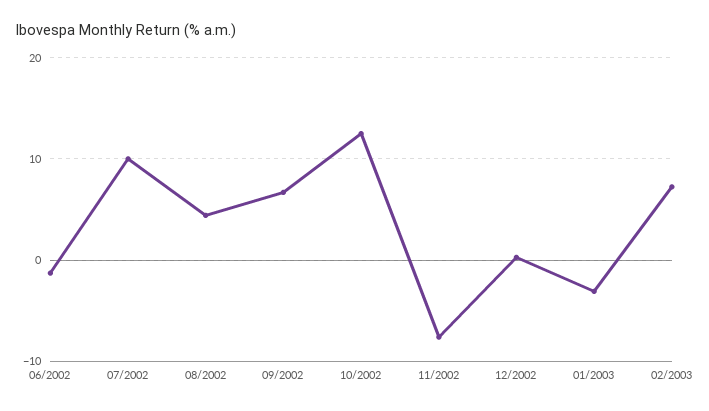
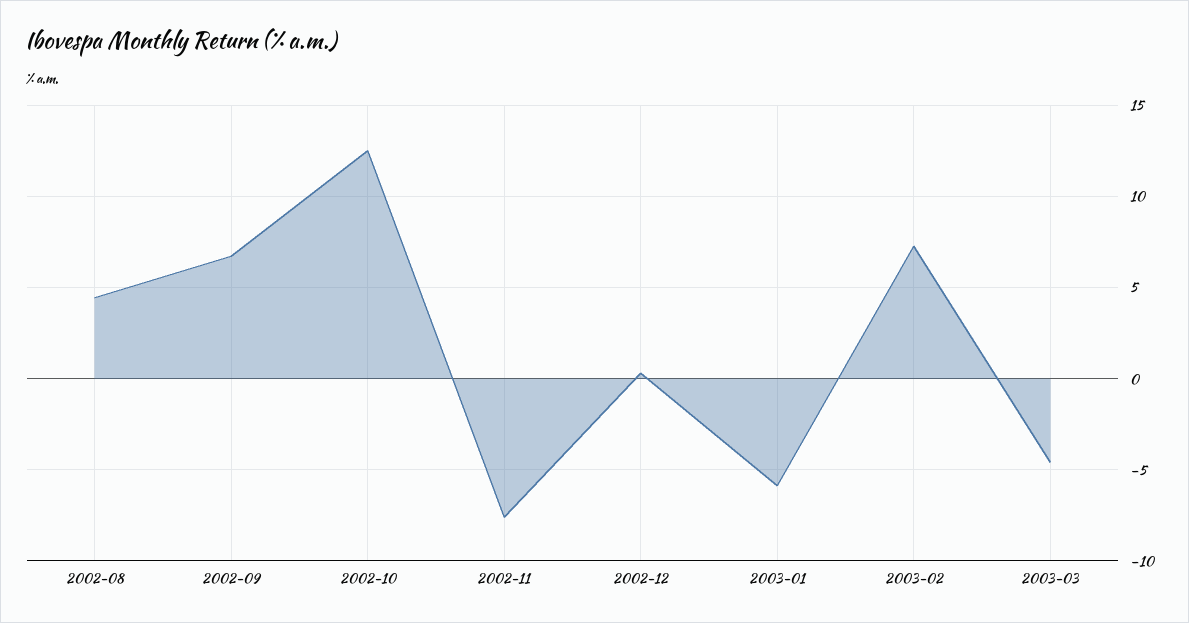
06/2002: -1 -> none
07/2002: 10 -> none
01/2003: -3 -> -6
2003-03: none -> -4.5

